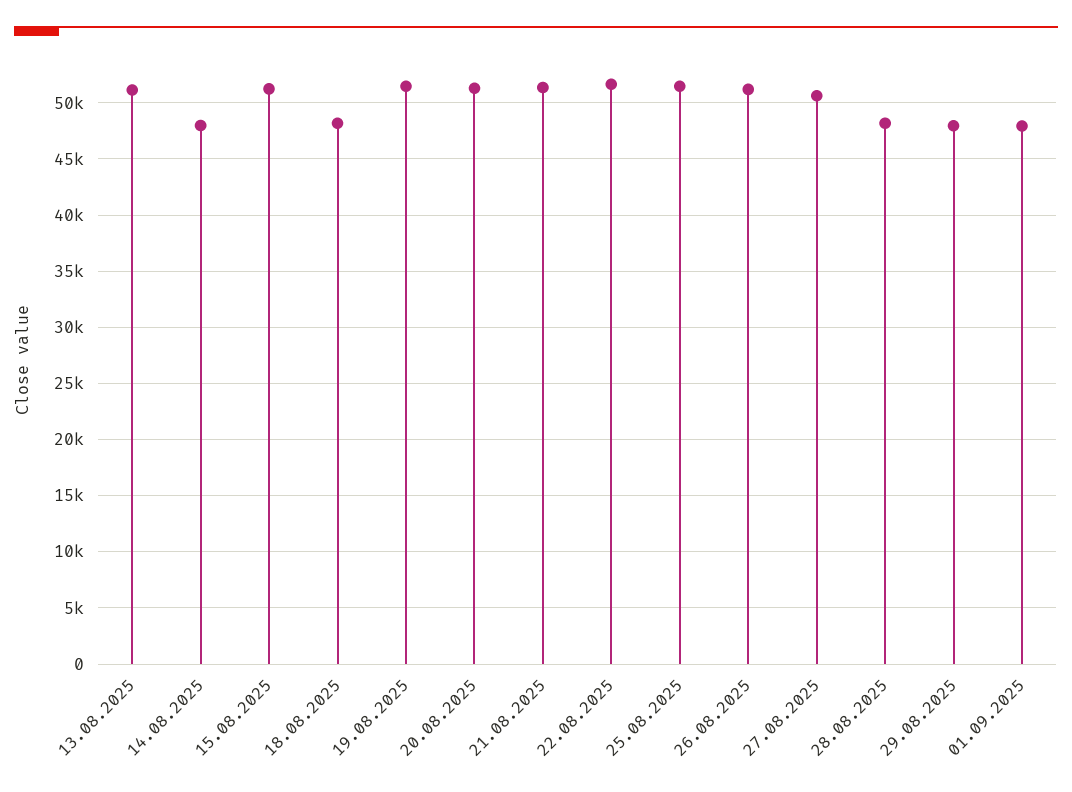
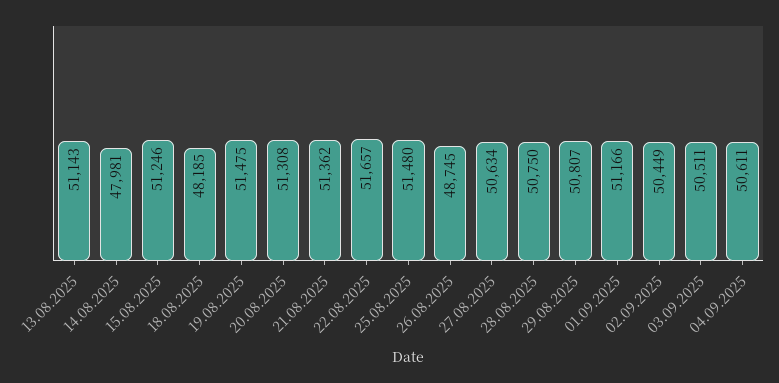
26.08.2025: 51000 -> 48745
28.08.2025: 48000 -> 50750
29.08.2025: 48000 -> 50807
01.09.2025: 48000 -> 51166
02.09.2025: none -> 50449
03.09.2025: none -> 50511
04.09.2025: none -> 50611

